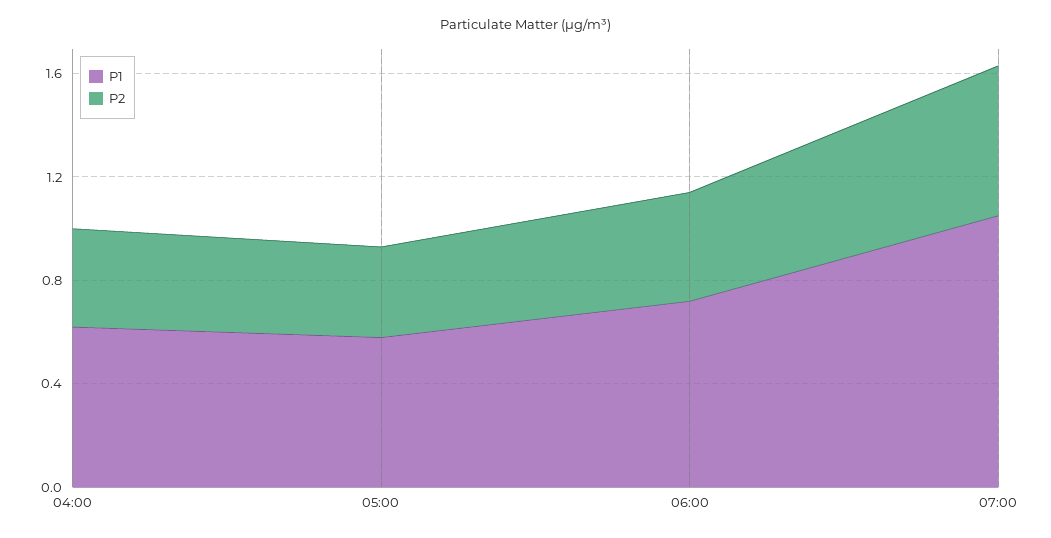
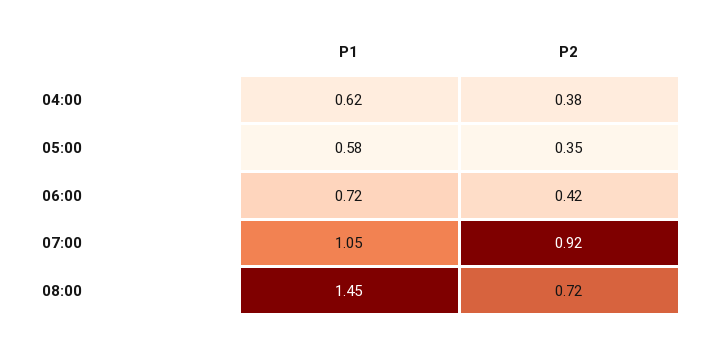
P2, 07:00: 0.6 -> 0.92
P1, 08:00: none -> 1.45
P2, 08:00: none -> 0.72

